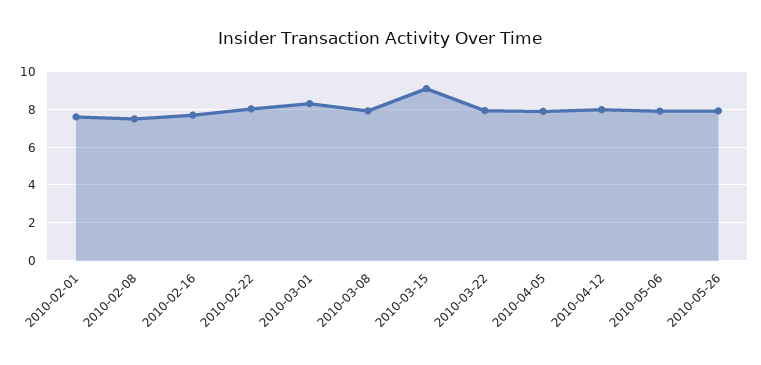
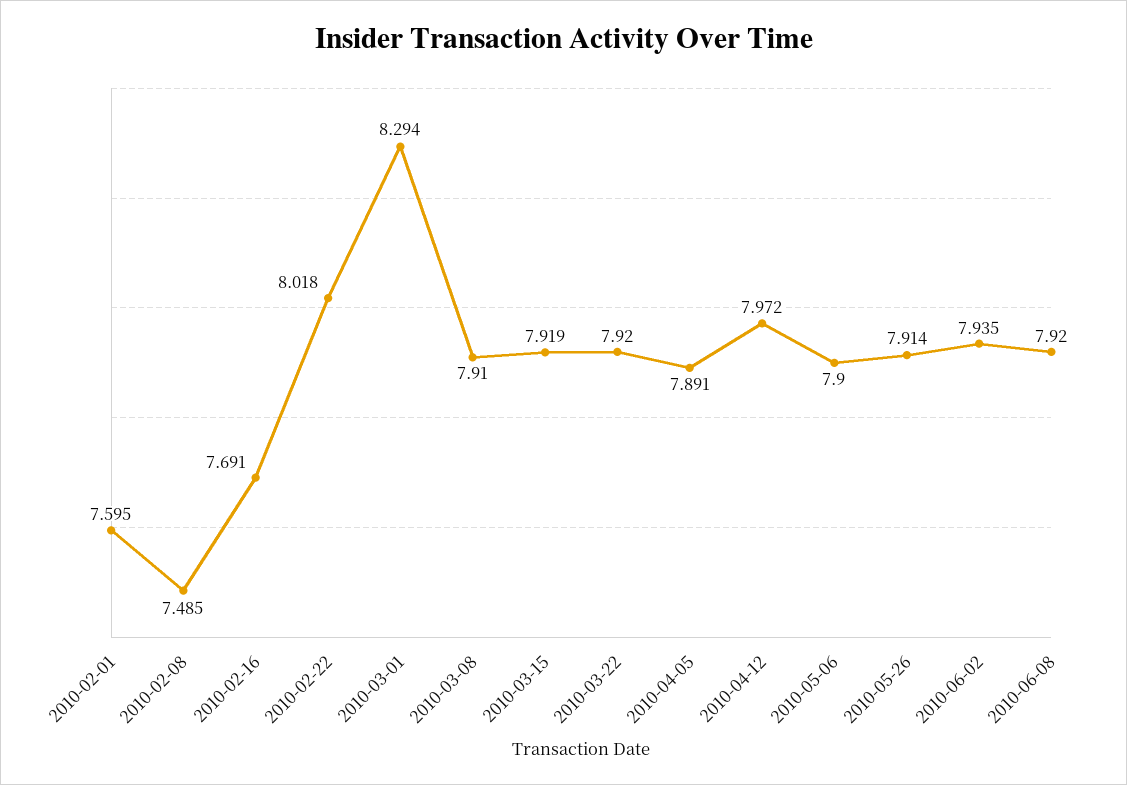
2010-03-15: 9 -> 7.919
2010-06-02: none -> 7.935
2010-06-08: none -> 7.92

